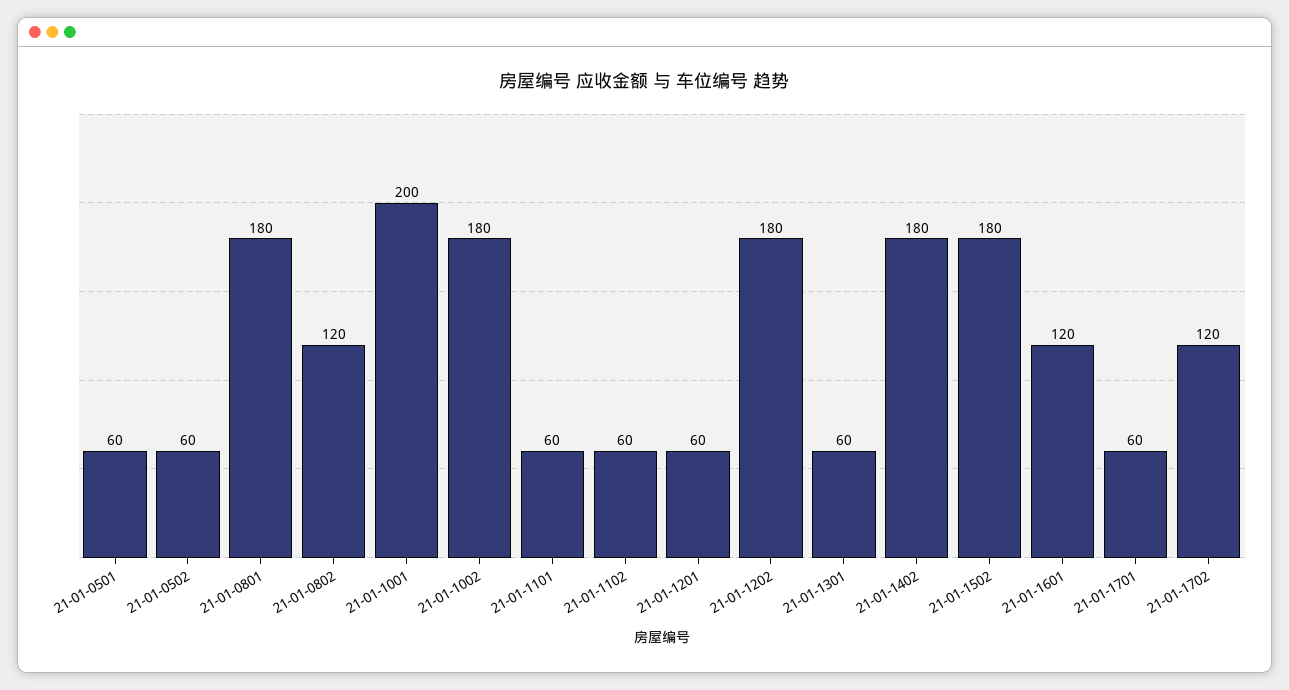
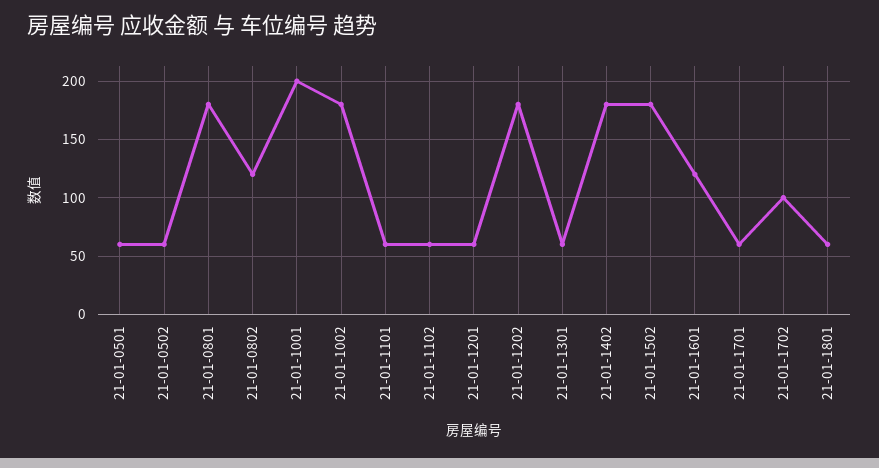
21-01-1702: 120 -> 100
21-01-1801: none -> 60

